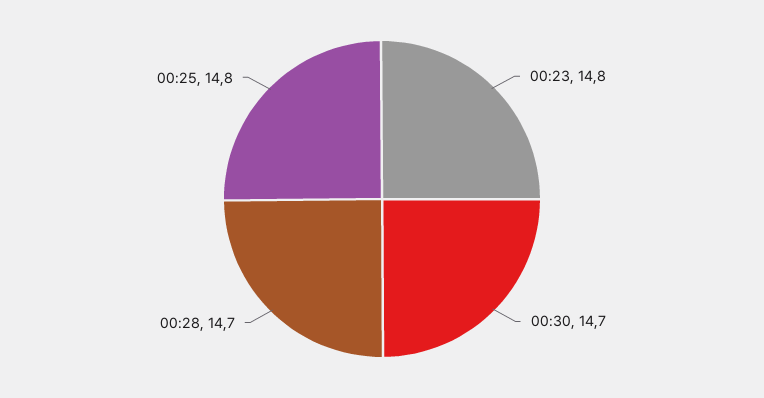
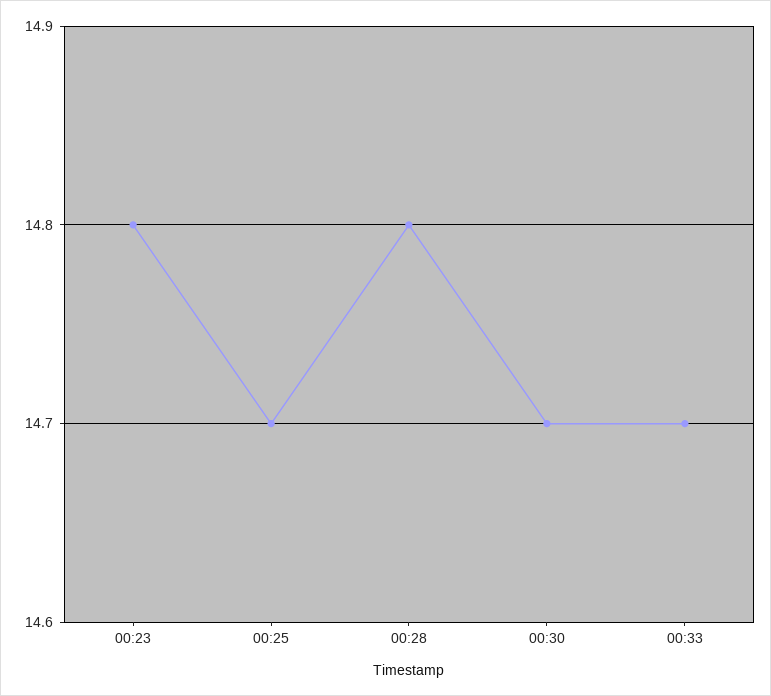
00:28: 14.7 -> 14.8
00:25: 14.8 -> 14.7
00:33: none -> 14.7

